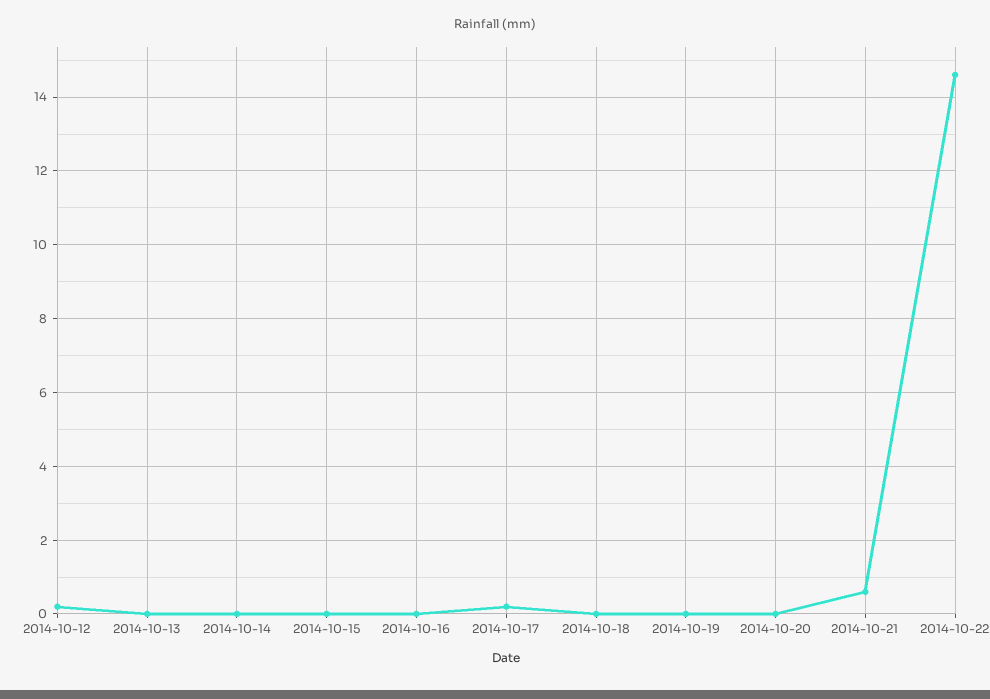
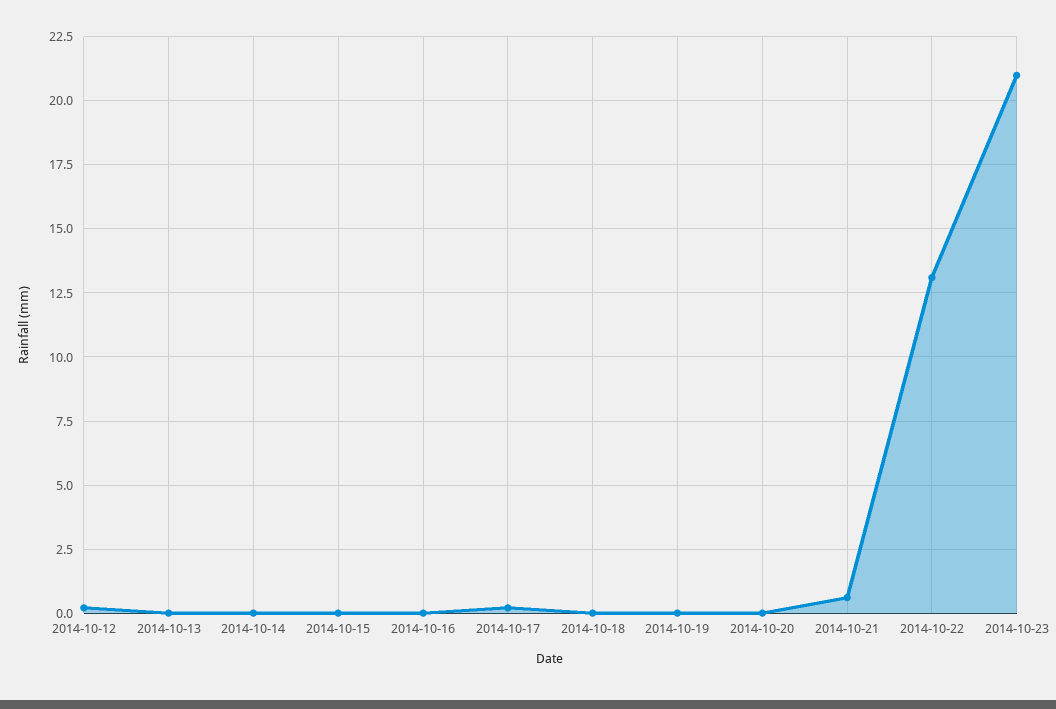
2014-10-22: 14.5 -> 13
2014-10-23: none -> 21

